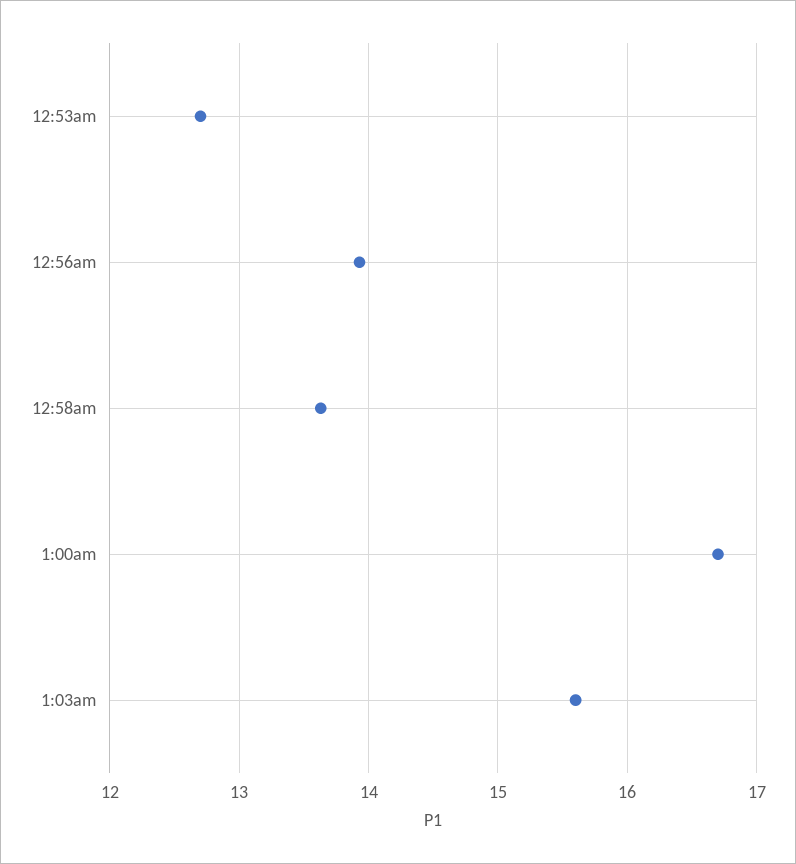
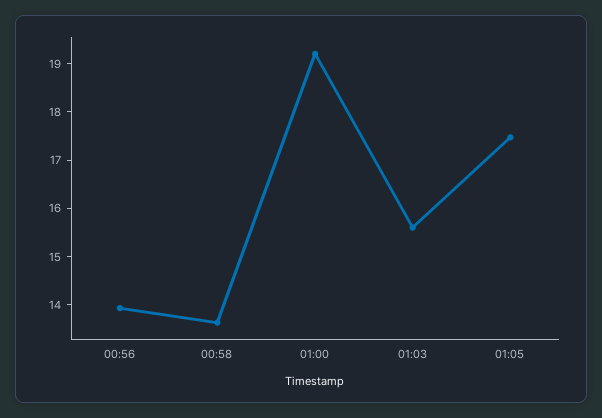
12:53am: 12.7 -> none
1:00am: 16.7 -> 19.2
01:05: none -> 17.4

